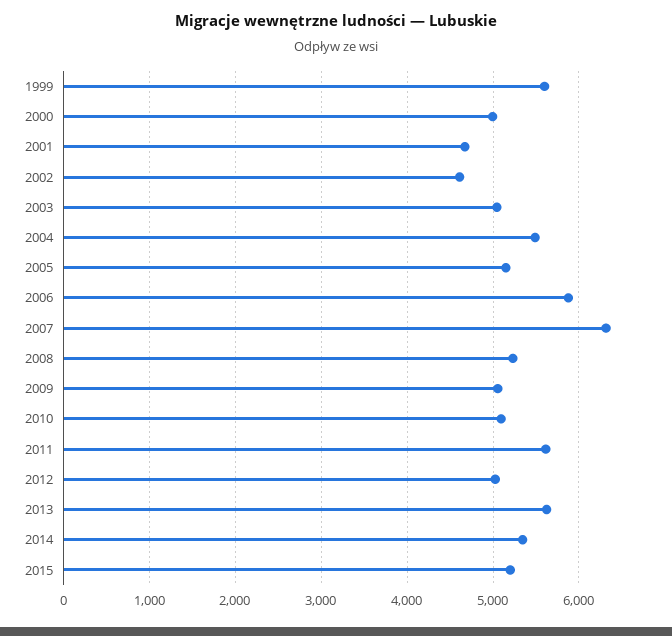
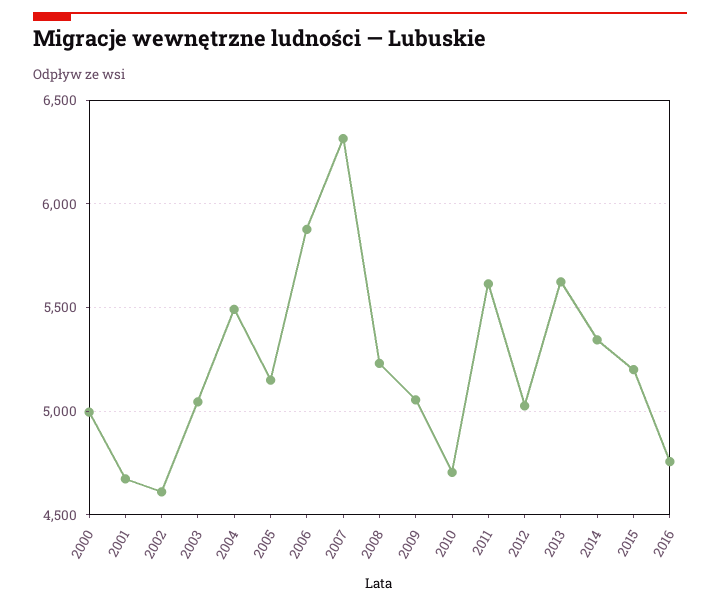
1999: 5600 -> none
2010: 5100 -> 4700
2016: none -> 4750

